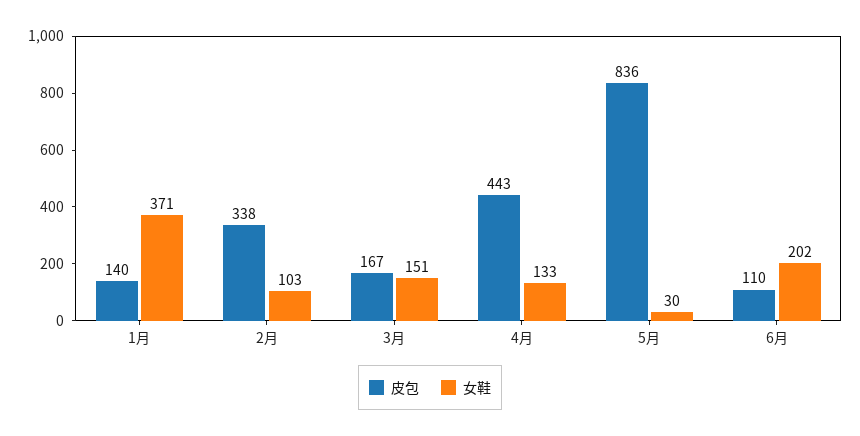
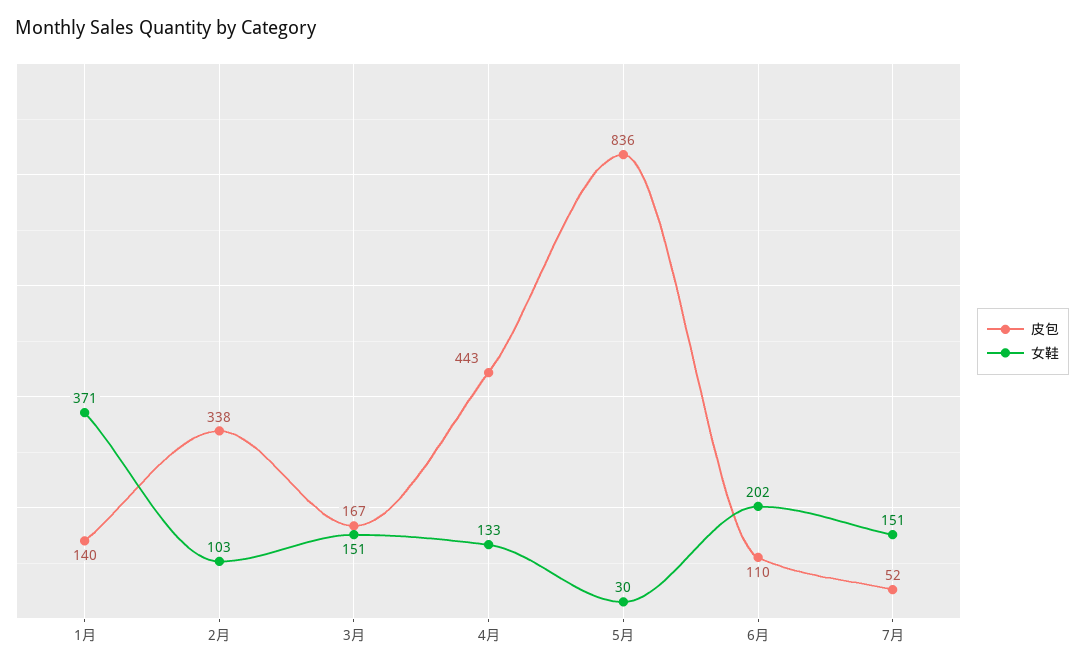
皮包, 7月: none -> 52
女鞋, 7月: none -> 151

